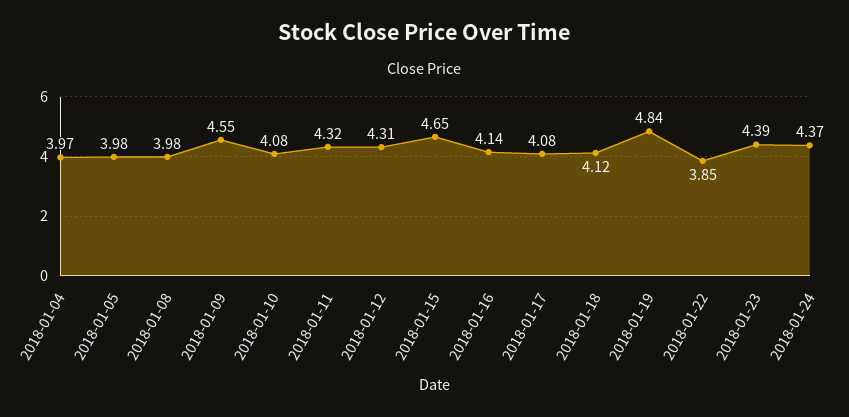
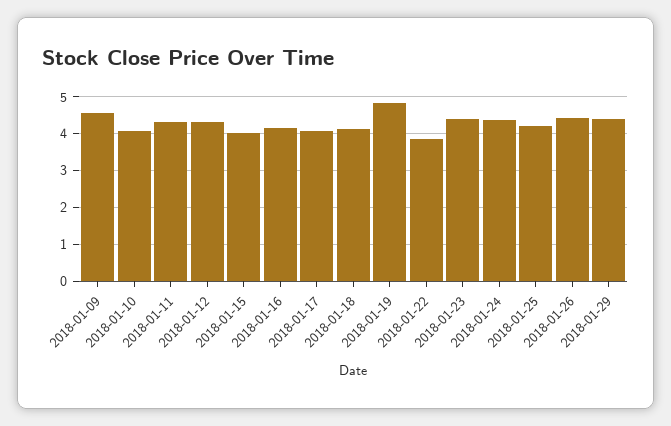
2018-01-04: 3.97 -> none
2018-01-05: 3.98 -> none
2018-01-08: 3.98 -> none
2018-01-15: 4.65 -> 4
2018-01-25: none -> 4.2
2018-01-26: none -> 4.4
2018-01-29: none -> 4.4

